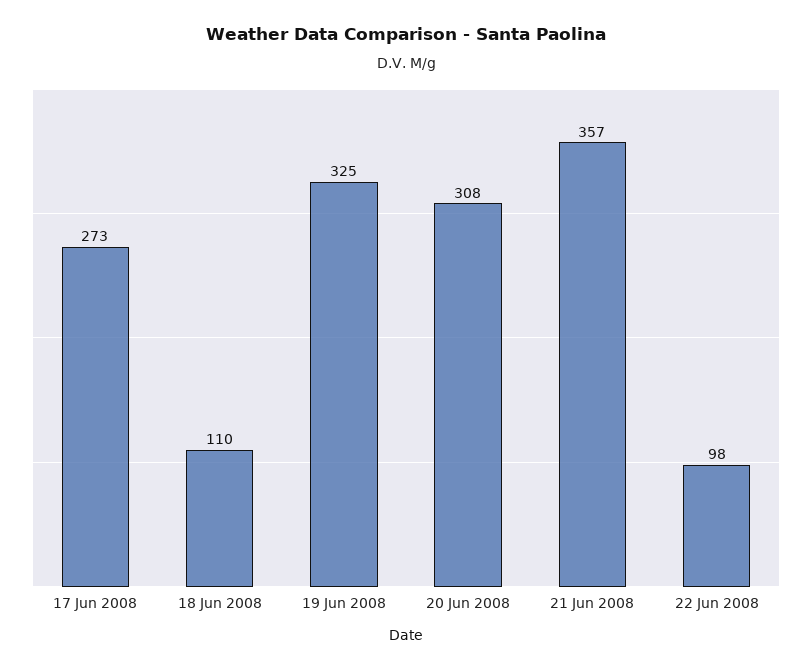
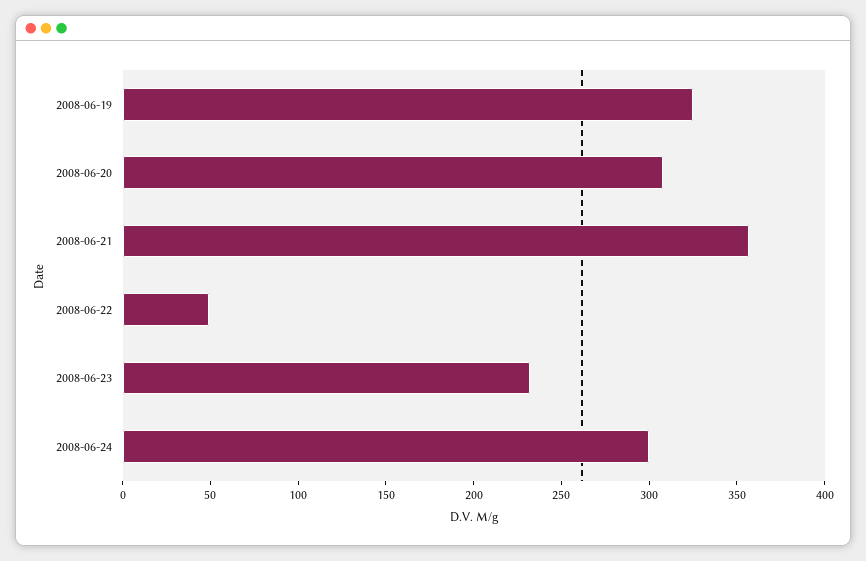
17 Jun 2008: 273 -> none
18 Jun 2008: 110 -> none
22 Jun 2008: 98 -> 50
2008-06-23: none -> 230
2008-06-24: none -> 300

